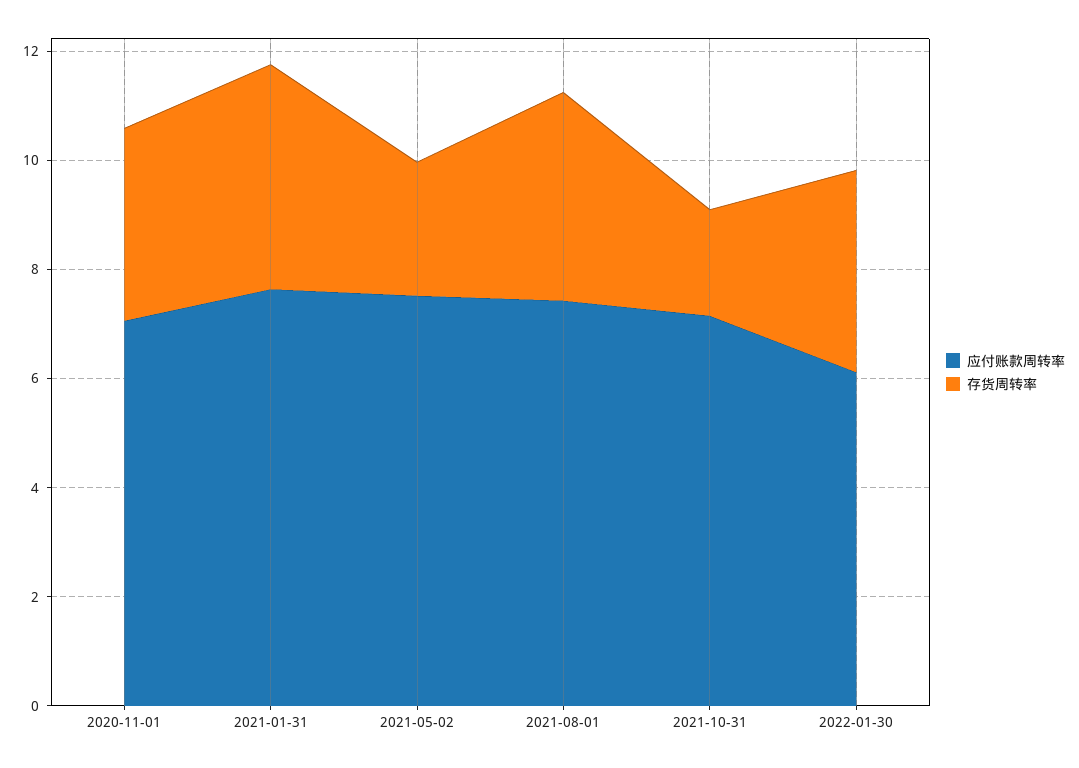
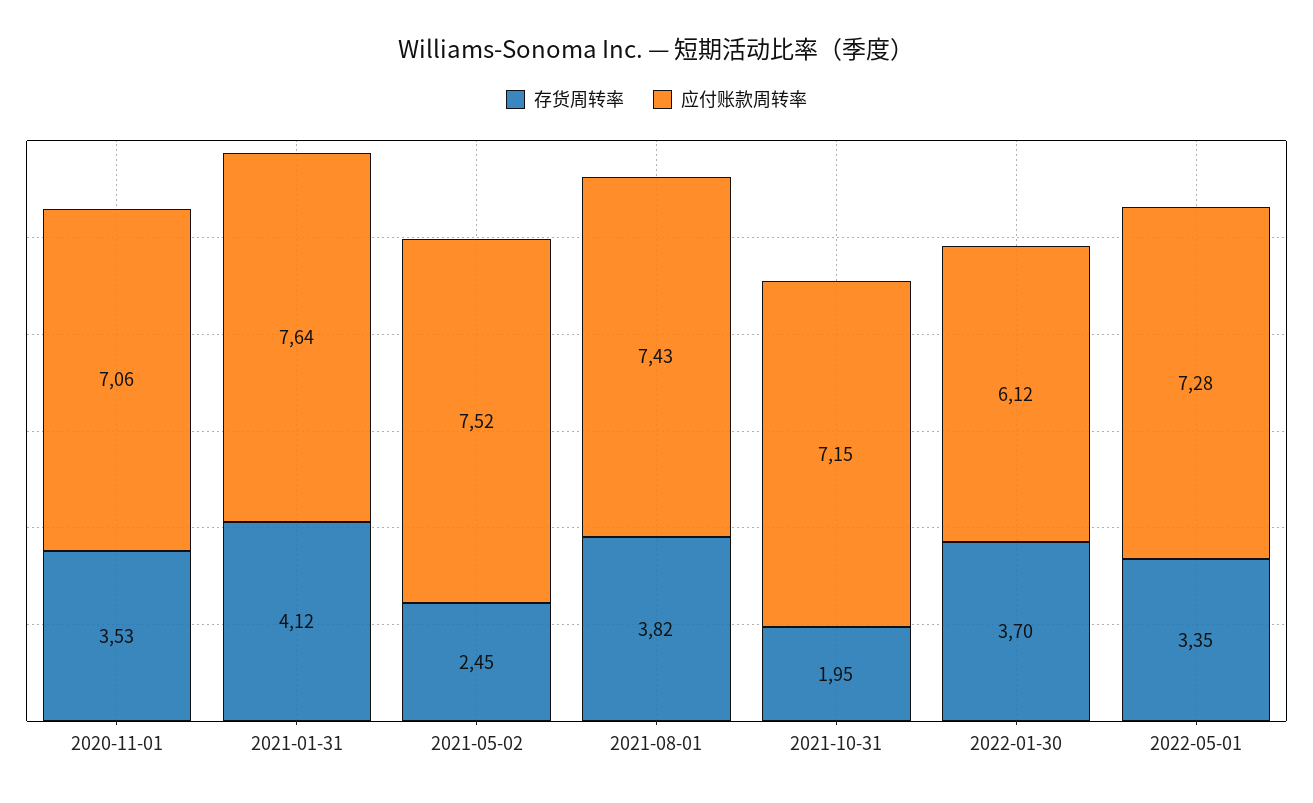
存货周转率, 2022-05-01: none -> 3.35
应付账款周转率, 2022-05-01: none -> 7.28

